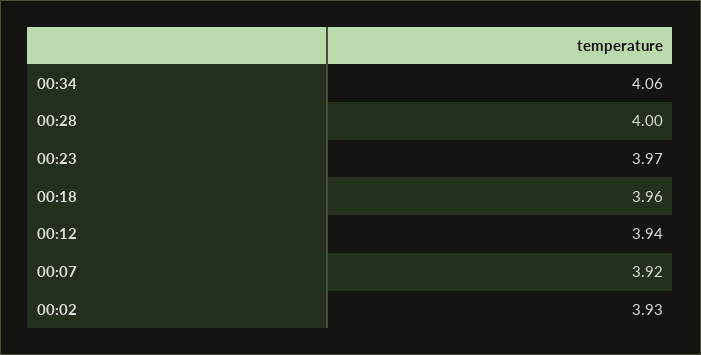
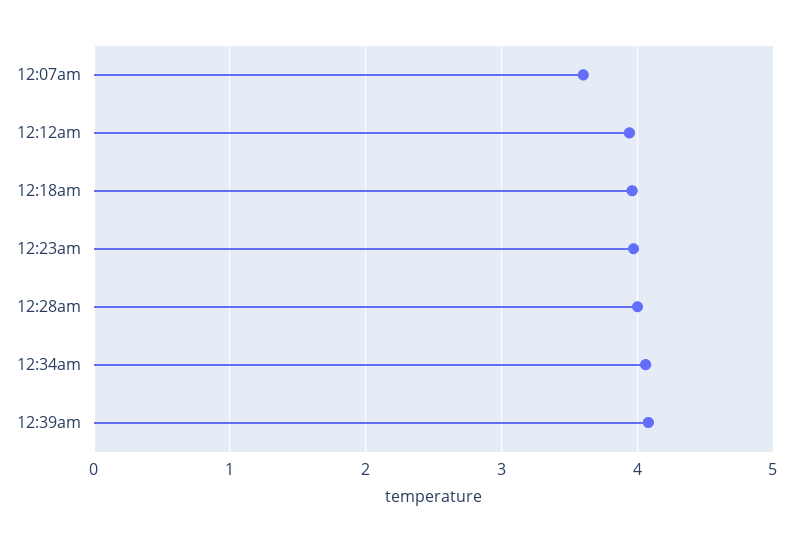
00:07: 3.92 -> 3.6
00:02: 3.93 -> none
12:39am: none -> 4.1

